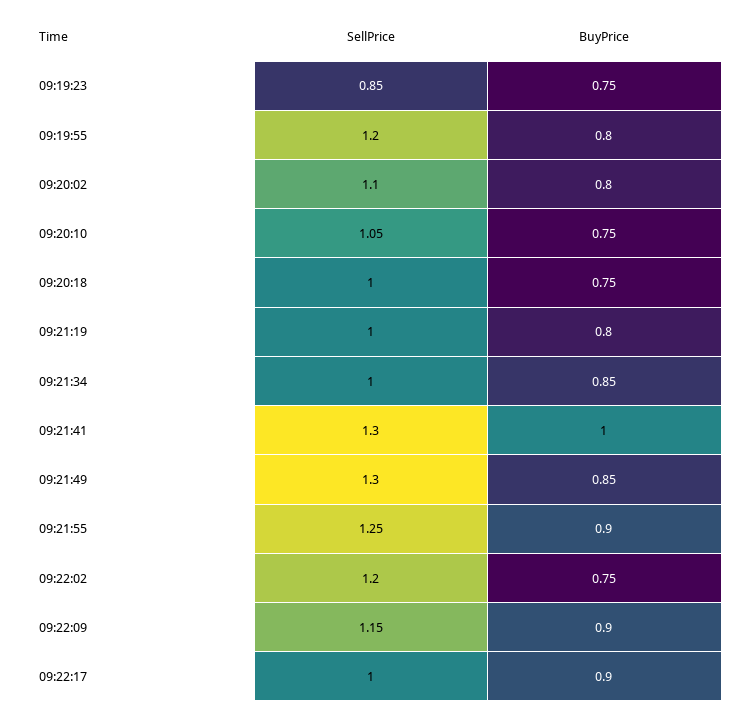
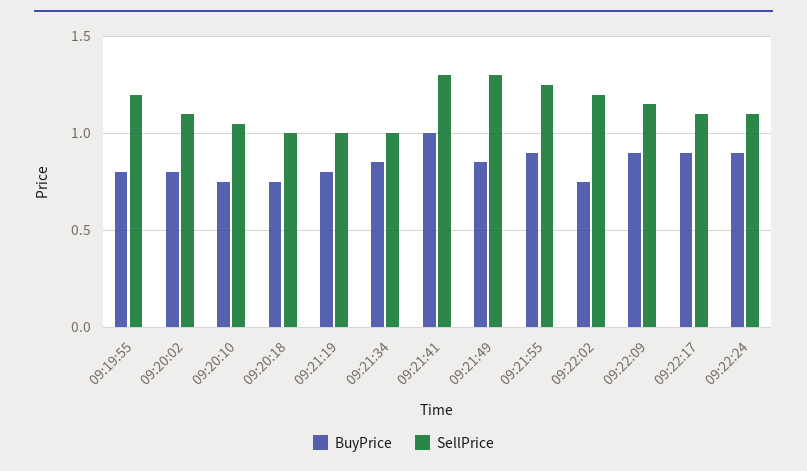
SellPrice, 09:19:23: 0.85 -> none
BuyPrice, 09:19:23: 0.75 -> none
SellPrice, 09:22:17: 1 -> 1.1
BuyPrice, 09:22:24: none -> 0.9
SellPrice, 09:22:24: none -> 1.1

